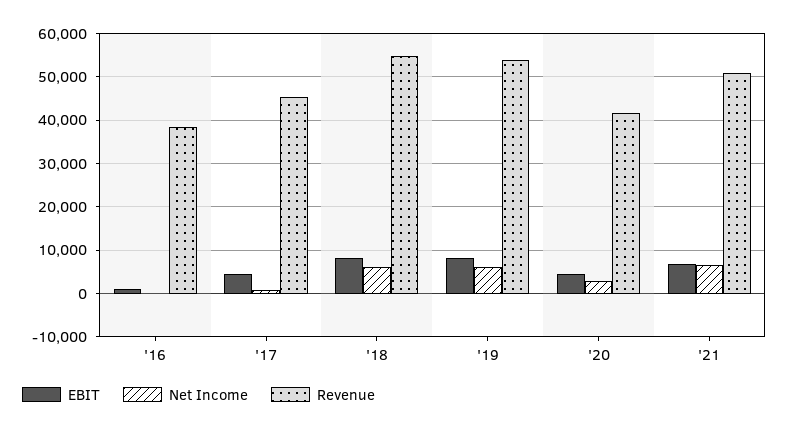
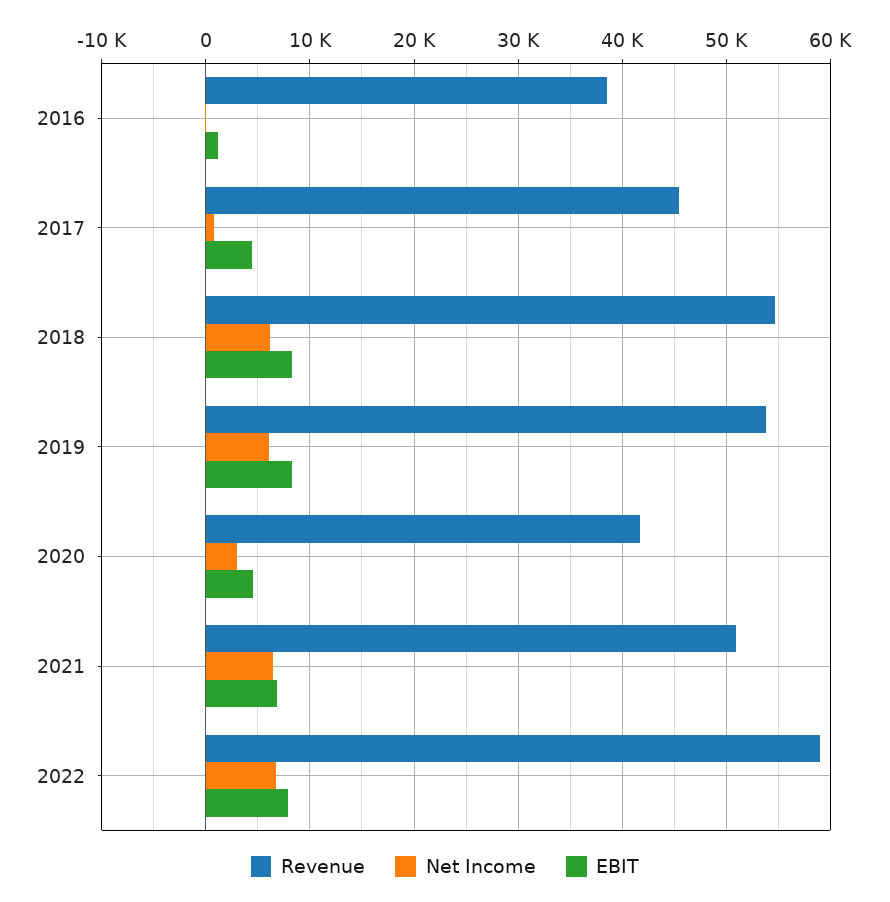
Revenue, 2022: none -> 59000
Net Income, 2022: none -> 7000
EBIT, 2022: none -> 8000

